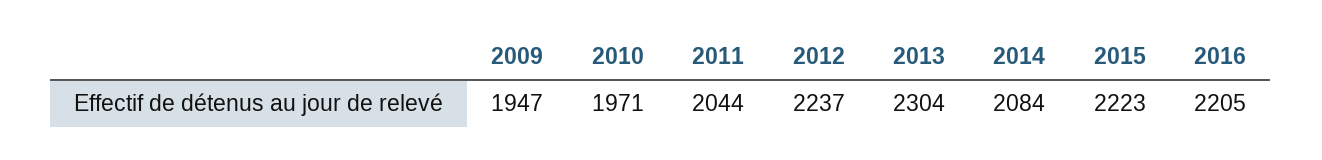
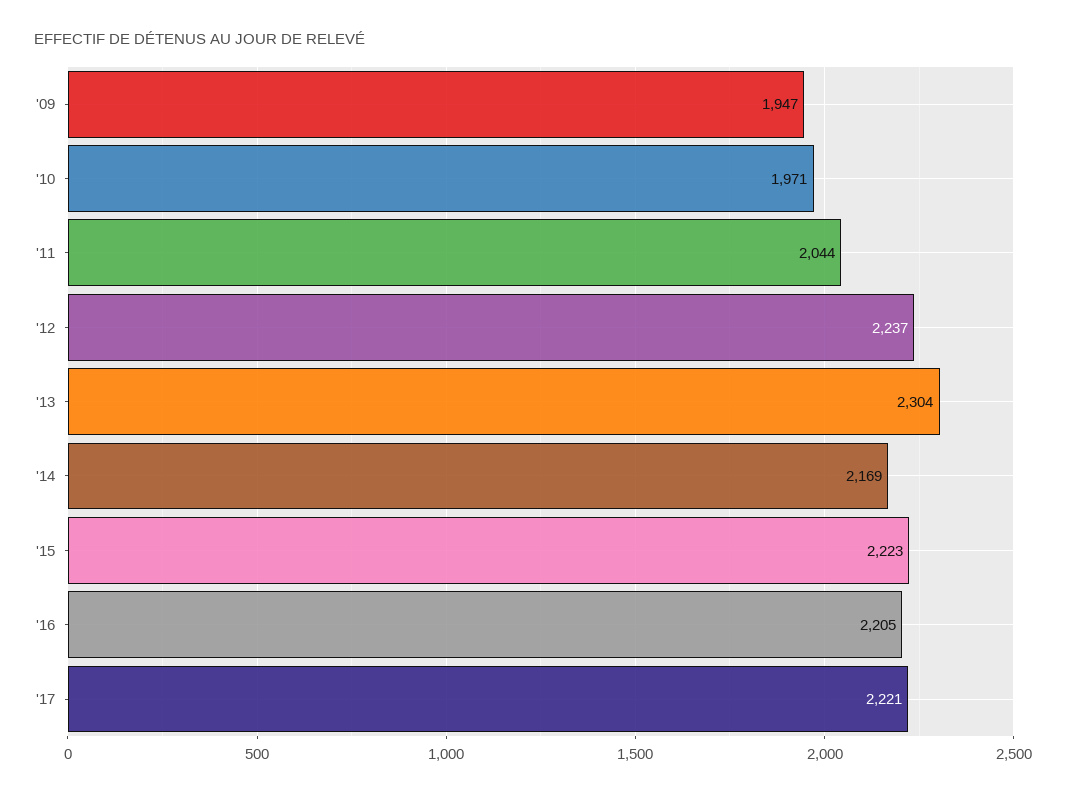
2014: 2084 -> 2169
'17: none -> 2221

